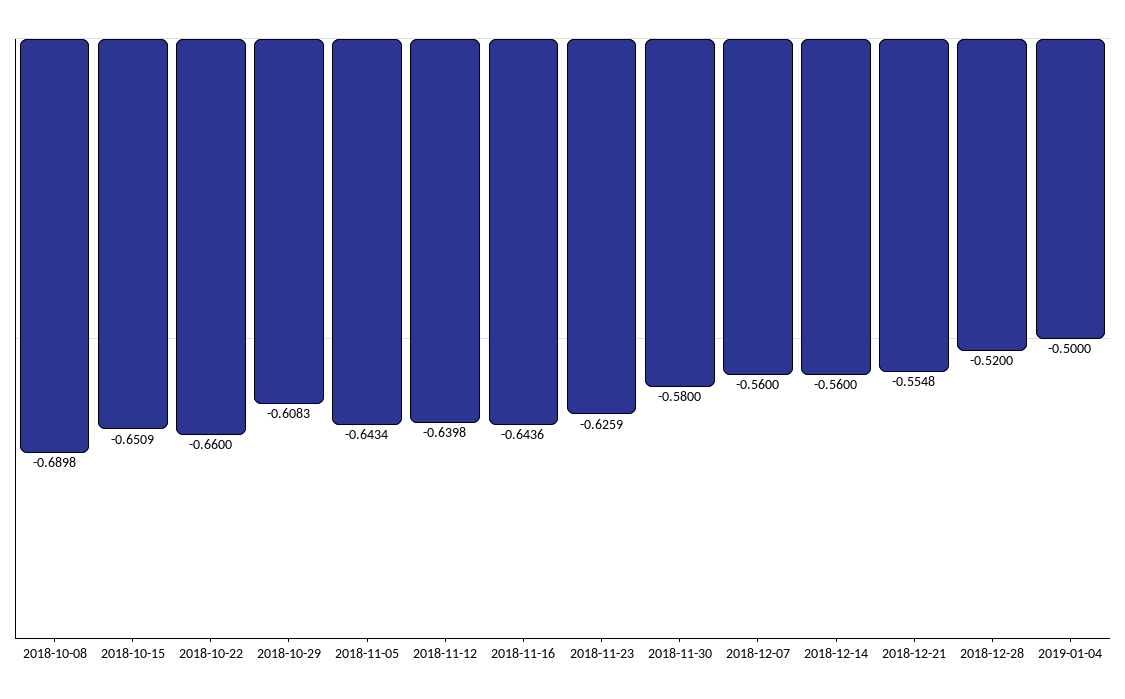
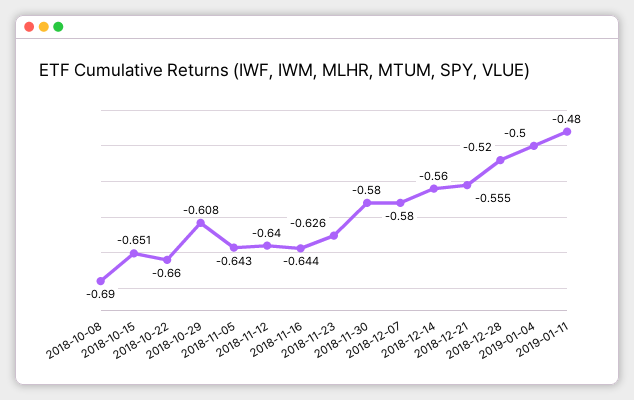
2018-12-07: -0.56 -> -0.58
2019-01-11: none -> -0.48

